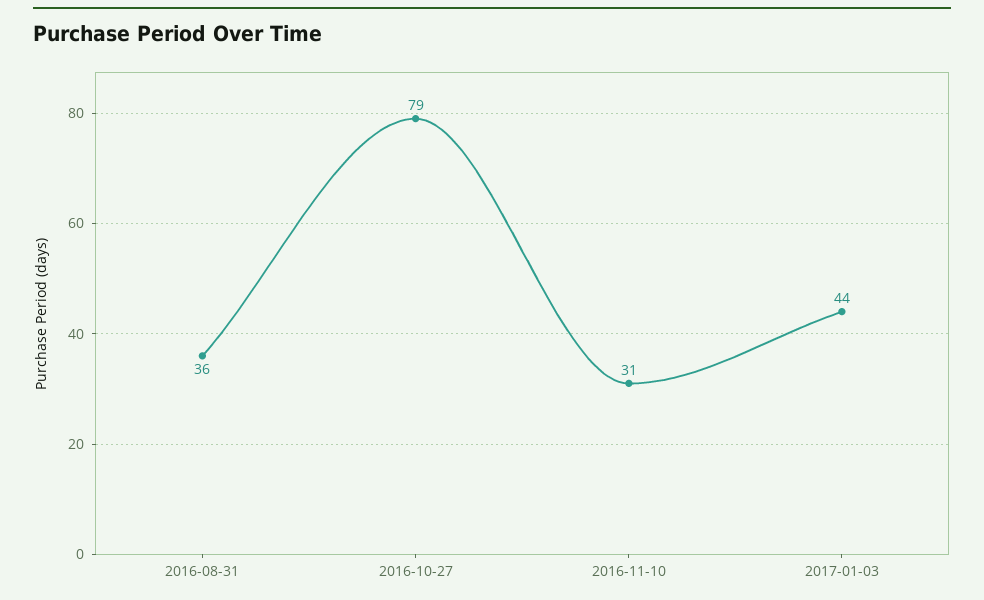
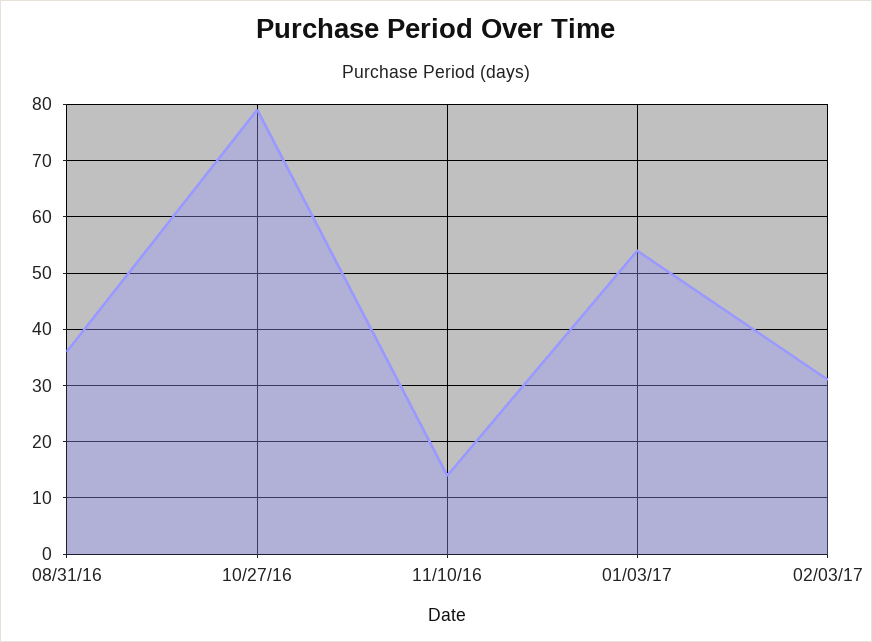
2016-11-10: 31 -> 15
2017-01-03: 44 -> 55
02/03/17: none -> 30

